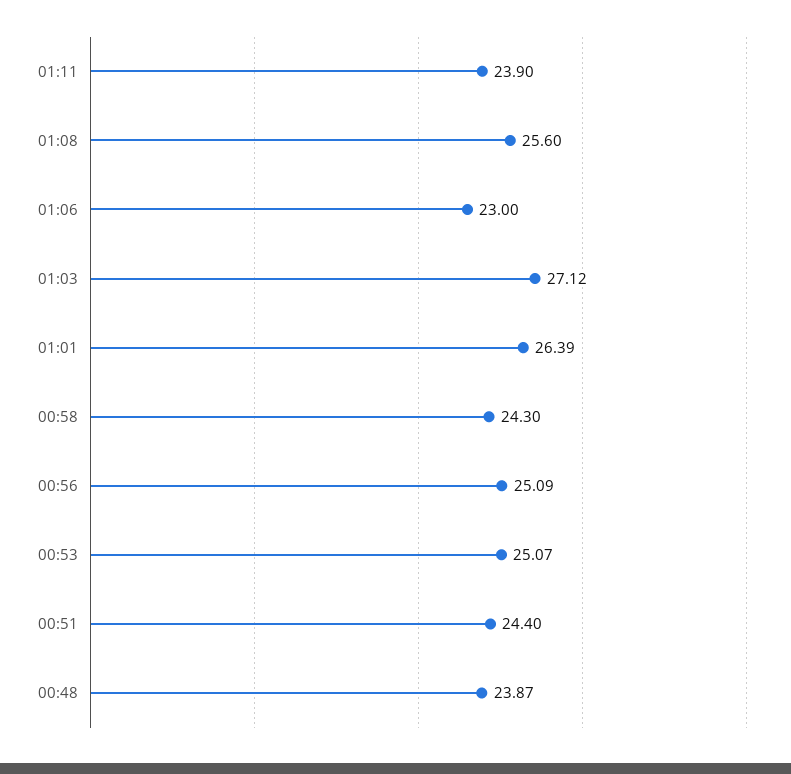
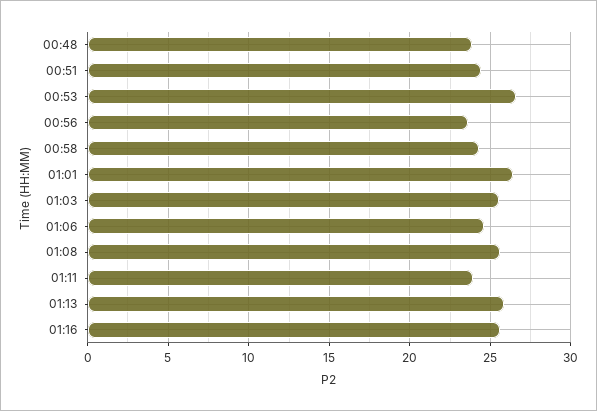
01:06: 23 -> 24.5
01:03: 27.12 -> 25.5
00:56: 25.09 -> 23.5
00:53: 25.07 -> 26.5
01:13: none -> 26
01:16: none -> 25.5

